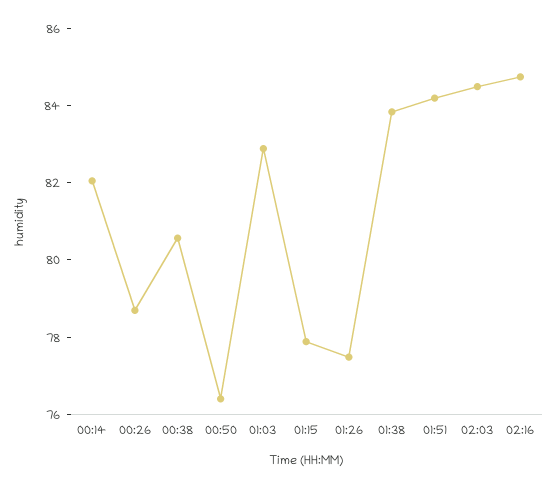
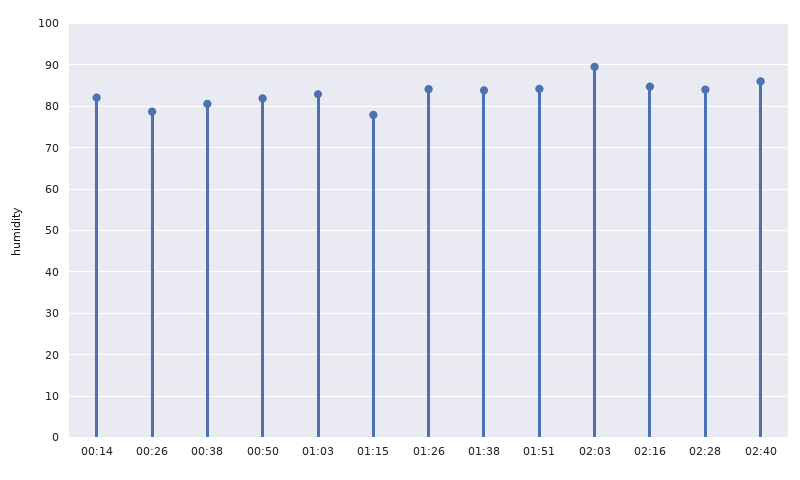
00:50: 76.5 -> 82
01:26: 77.5 -> 84
02:03: 84.5 -> 90
02:28: none -> 84
02:40: none -> 86

